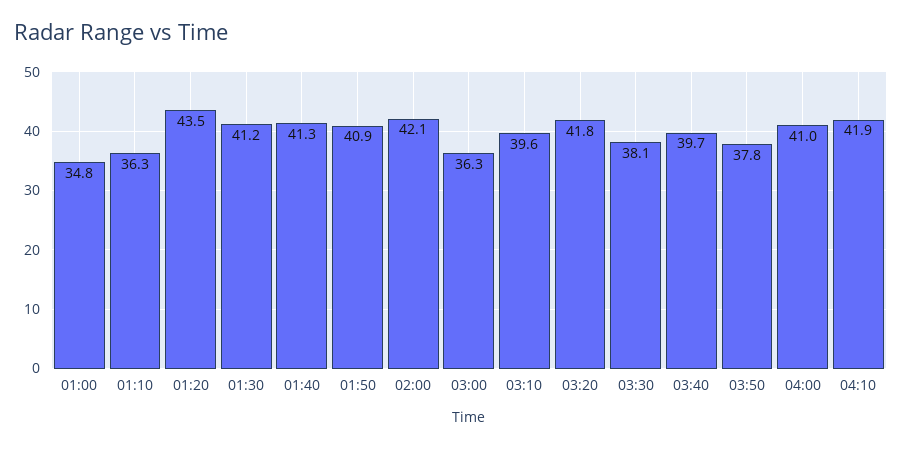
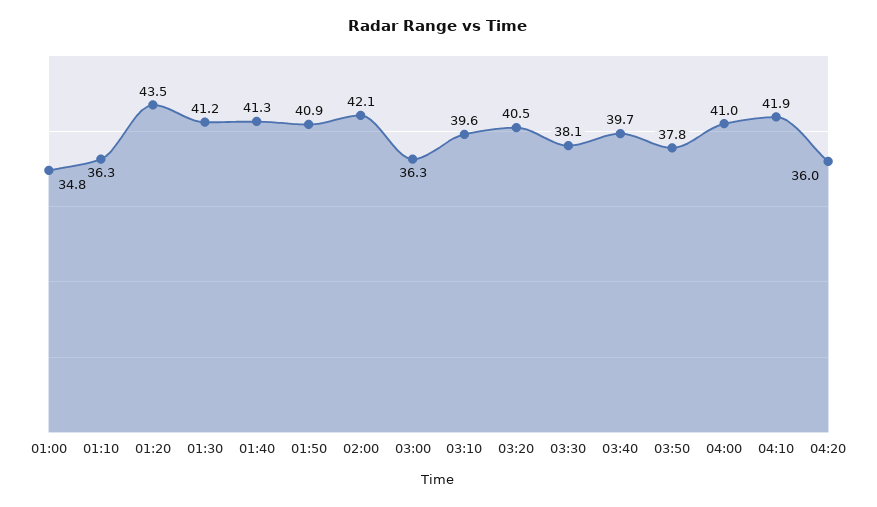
03:20: 41.8 -> 40.5
04:20: none -> 36

